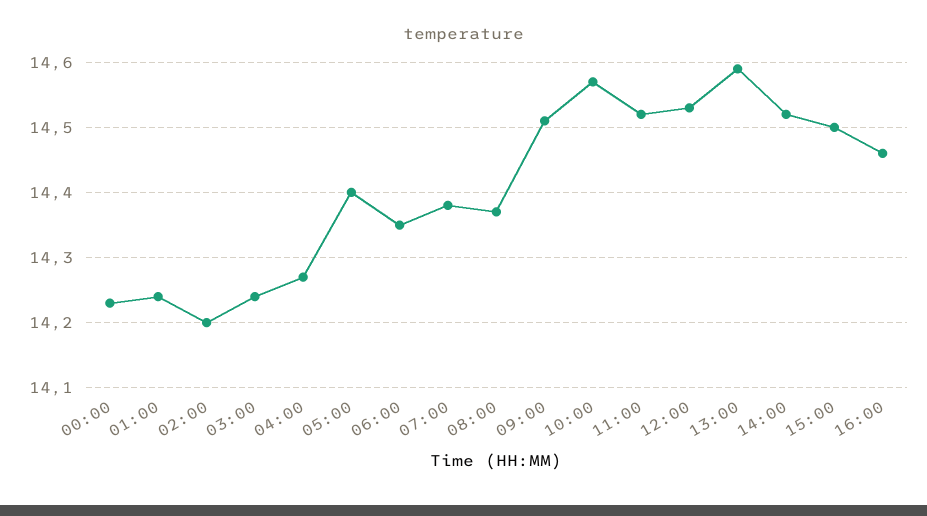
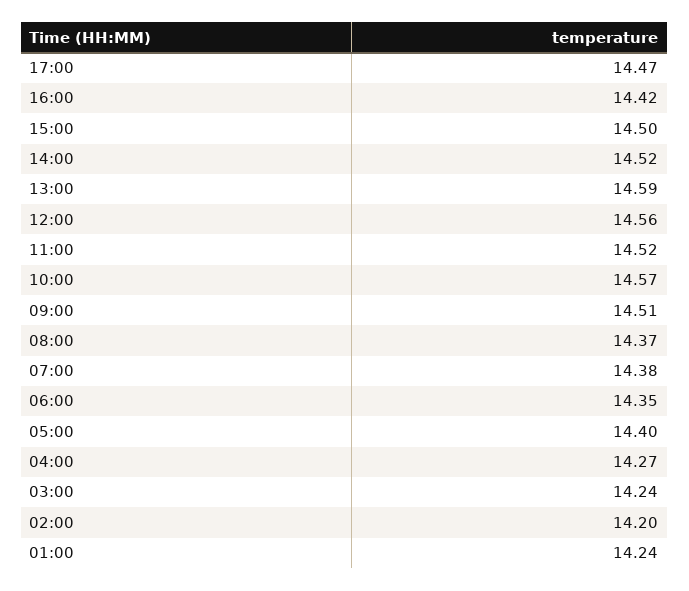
00:00: 14.23 -> none
12:00: 14.53 -> 14.56
16:00: 14.46 -> 14.42
17:00: none -> 14.47

